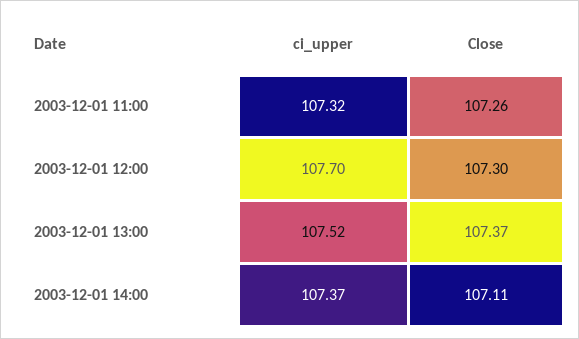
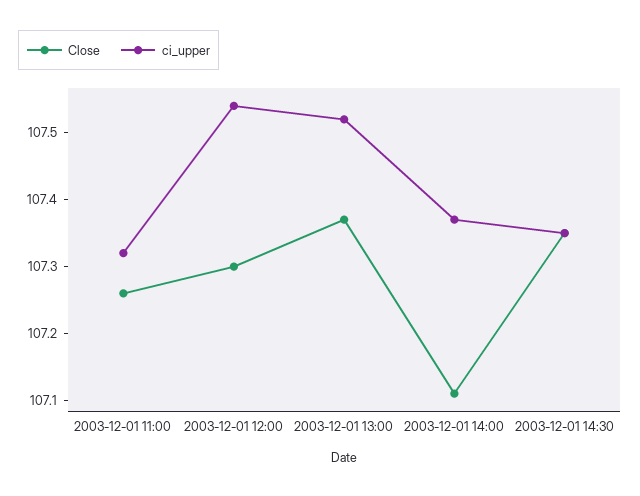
ci_upper, 2003-12-01 12:00: 107.7 -> 107.55
Close, 2003-12-01 14:30: none -> 107.35
ci_upper, 2003-12-01 14:30: none -> 107.35

